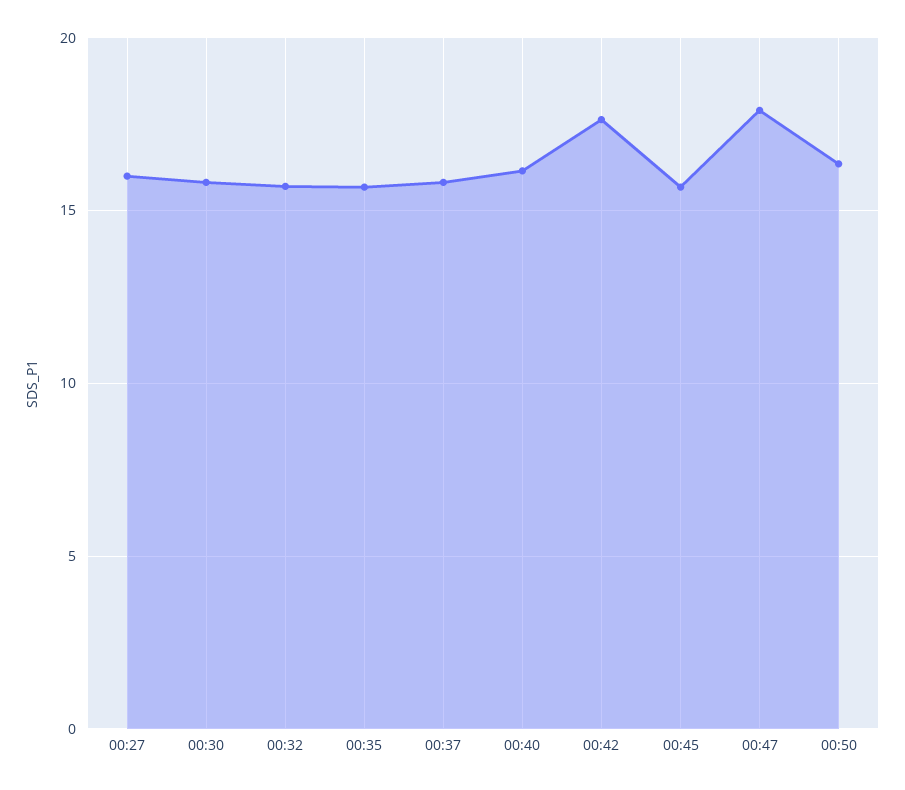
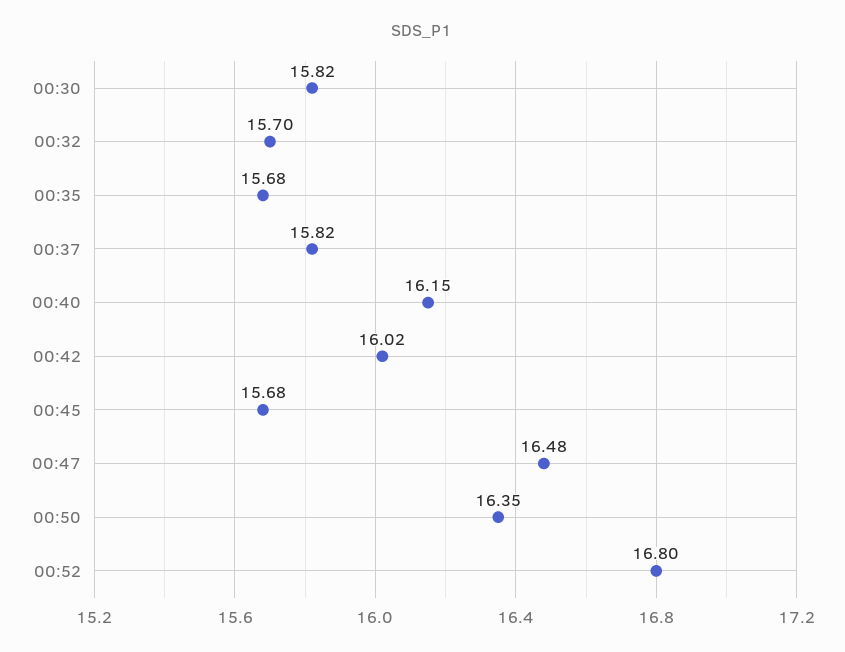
00:27: 16 -> none
00:42: 17.5 -> 16.02
00:47: 18 -> 16.48
00:52: none -> 16.8

